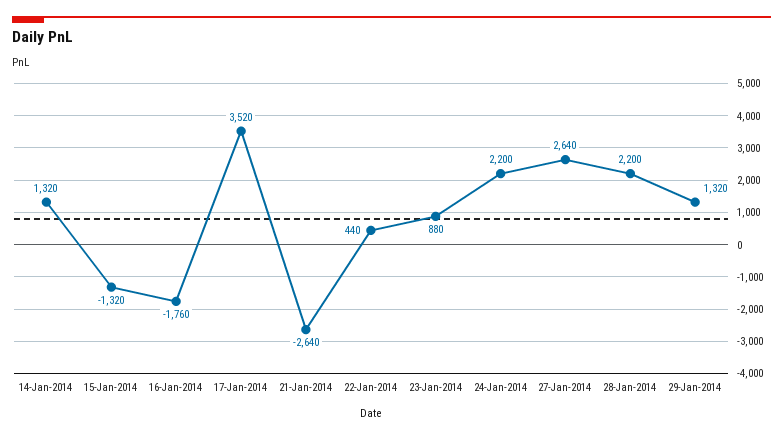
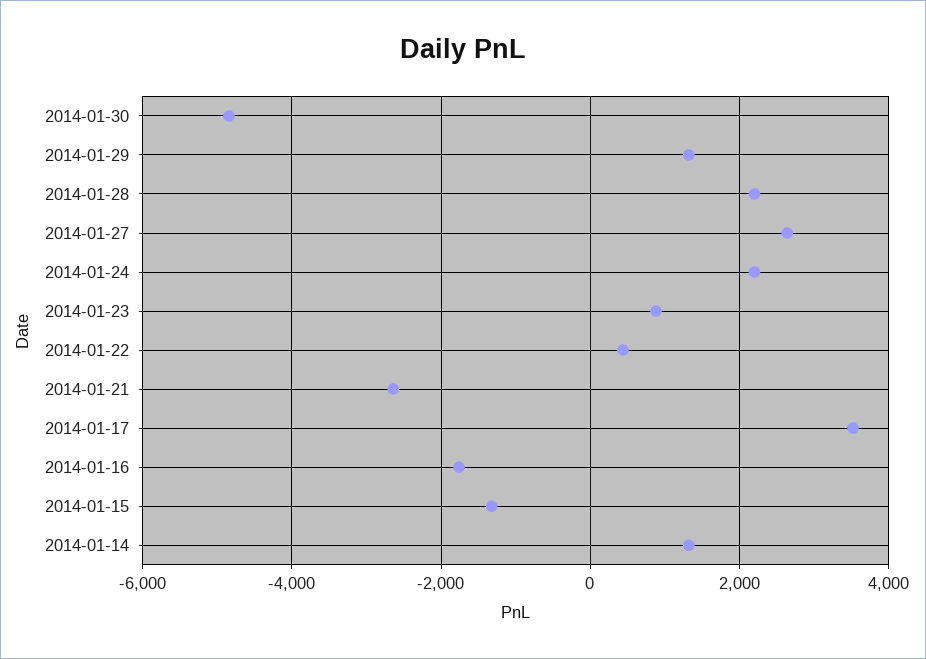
2014-01-30: none -> -4800

